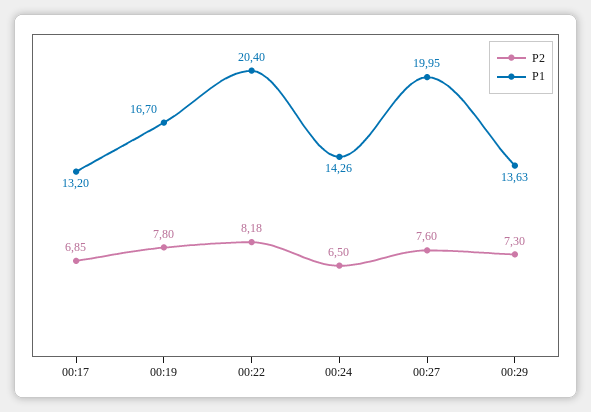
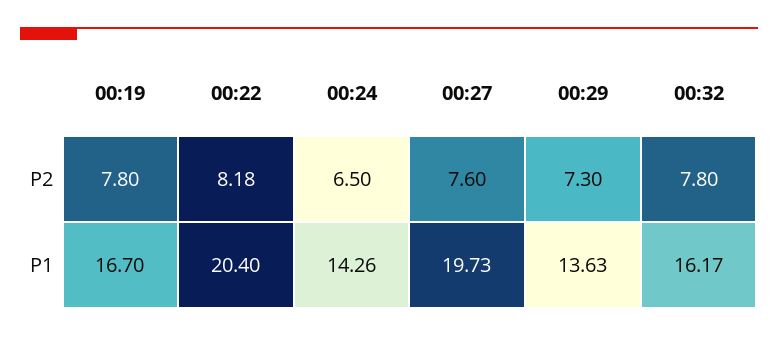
P2, 00:17: 6.85 -> none
P1, 00:17: 13.2 -> none
P1, 00:27: 19.95 -> 19.73
P2, 00:32: none -> 7.8
P1, 00:32: none -> 16.17

